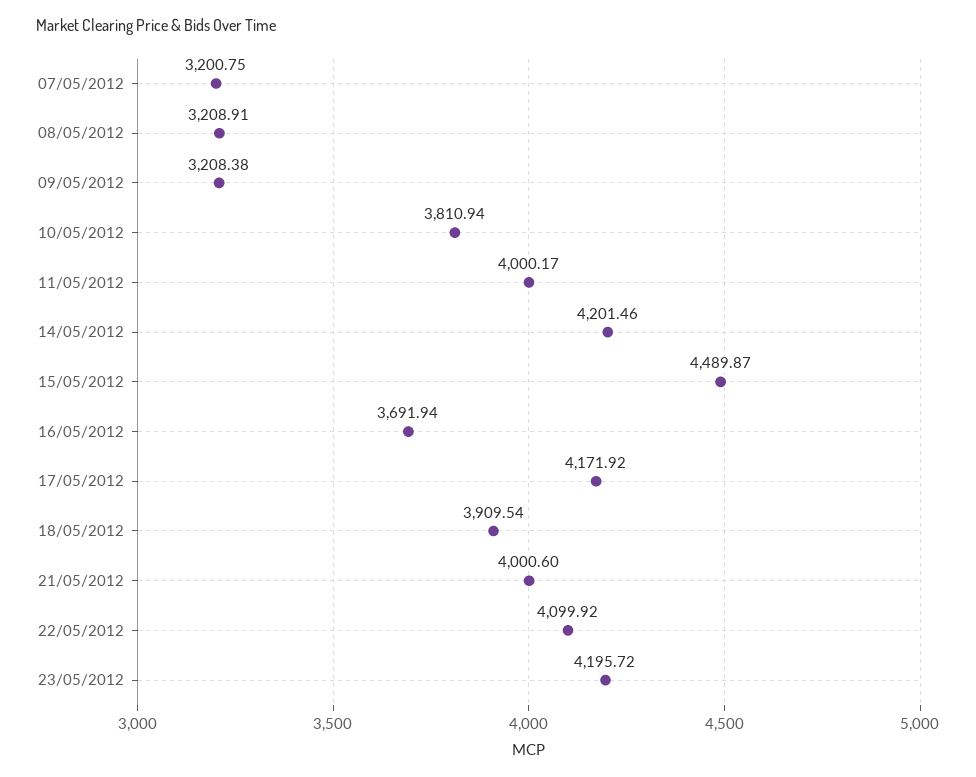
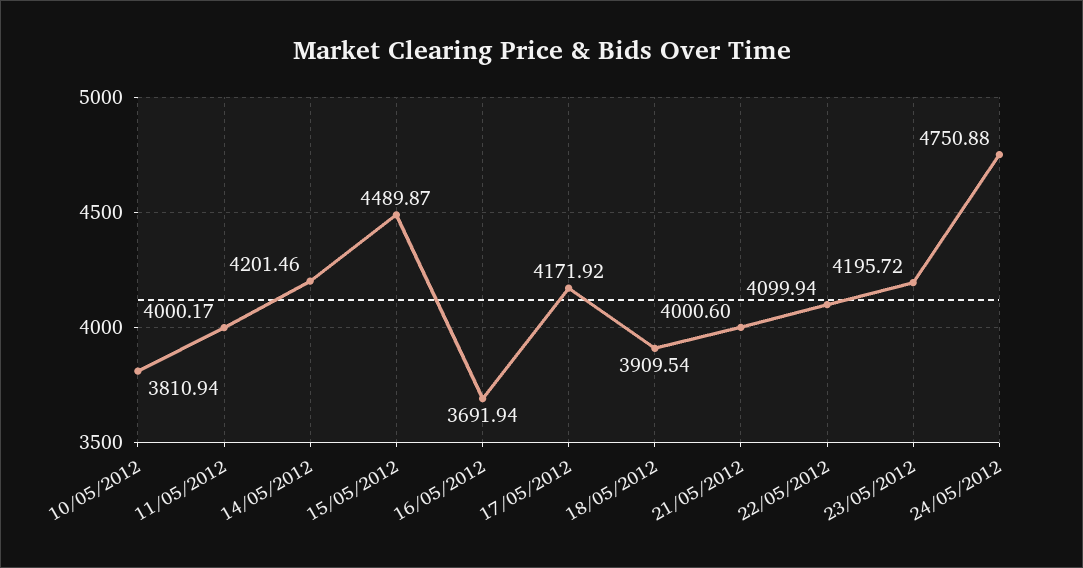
07/05/2012: 3200.75 -> none
08/05/2012: 3208.91 -> none
09/05/2012: 3208.38 -> none
22/05/2012: 4099.92 -> 4099.94
24/05/2012: none -> 4750.88

